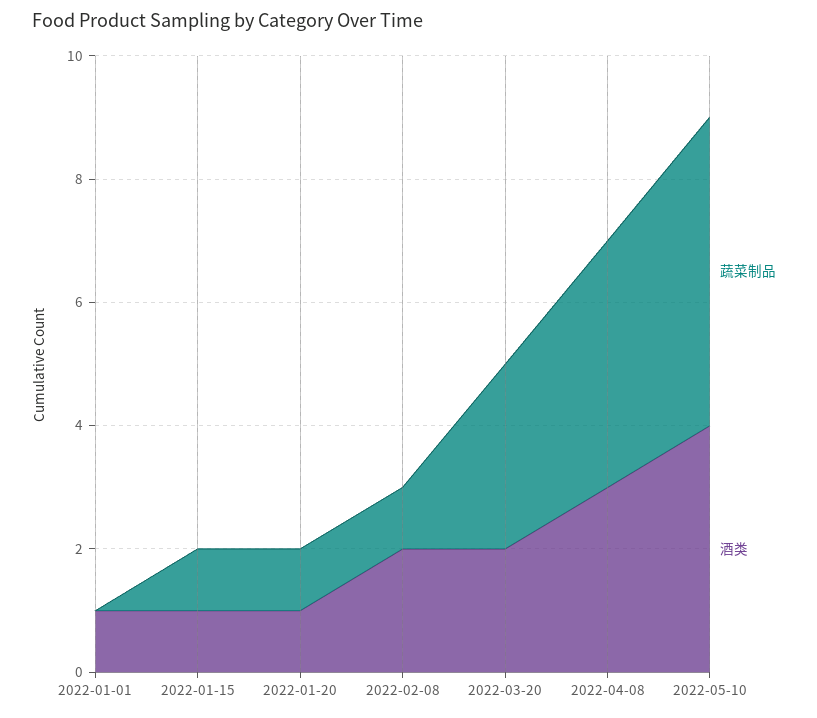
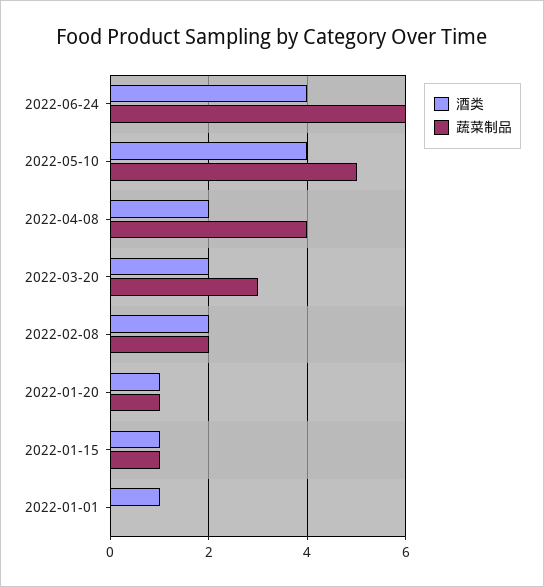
蔬菜制品, 2022-02-08: 1 -> 2
酒类, 2022-04-08: 3 -> 2
酒类, 2022-06-24: none -> 4
蔬菜制品, 2022-06-24: none -> 6

